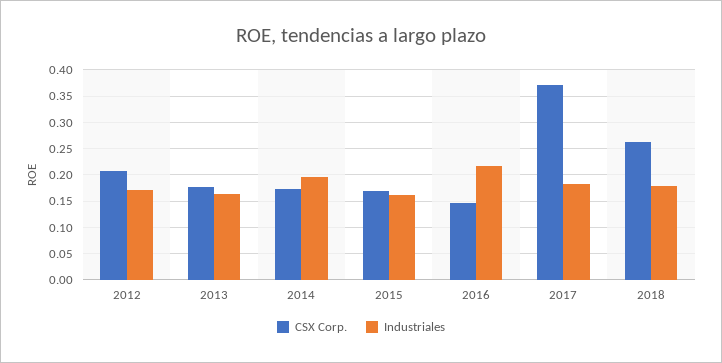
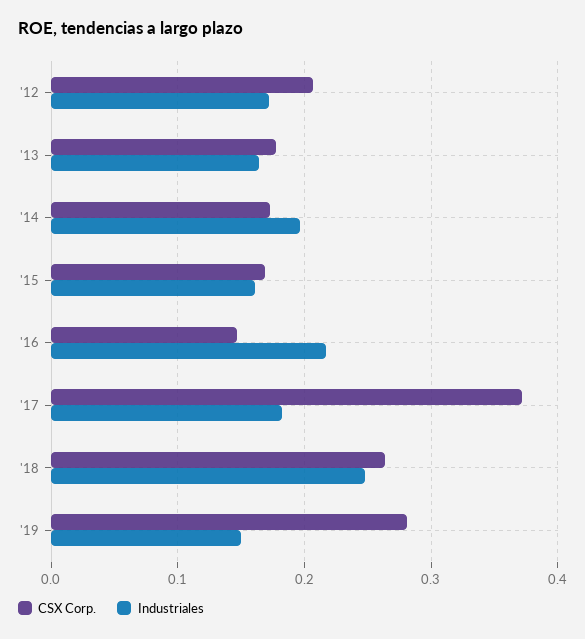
Industriales, 2018: 0.175 -> 0.25
CSX Corp., '19: none -> 0.28
Industriales, '19: none -> 0.15

